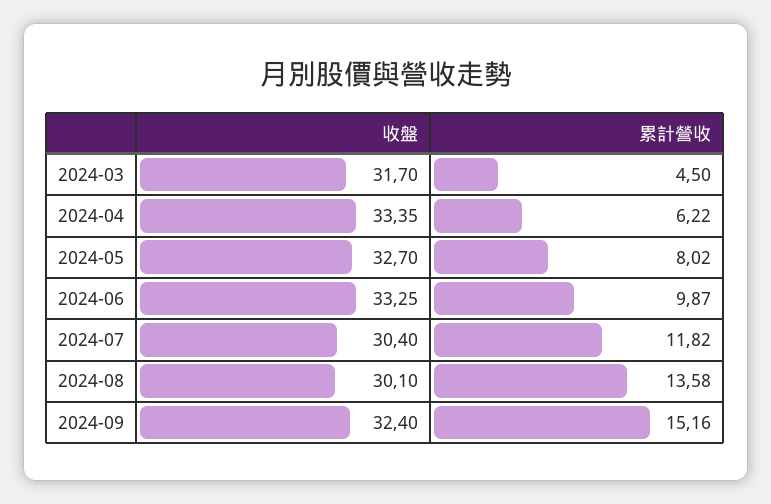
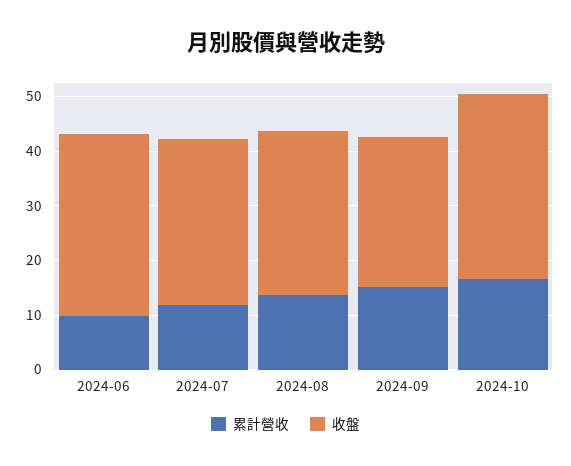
收盤, 2024-03: 31.7 -> none
累計營收, 2024-03: 4.5 -> none
收盤, 2024-04: 33.35 -> none
累計營收, 2024-04: 6.22 -> none
收盤, 2024-05: 32.7 -> none
累計營收, 2024-05: 8.02 -> none
收盤, 2024-09: 32.4 -> 28
累計營收, 2024-10: none -> 16
收盤, 2024-10: none -> 34

